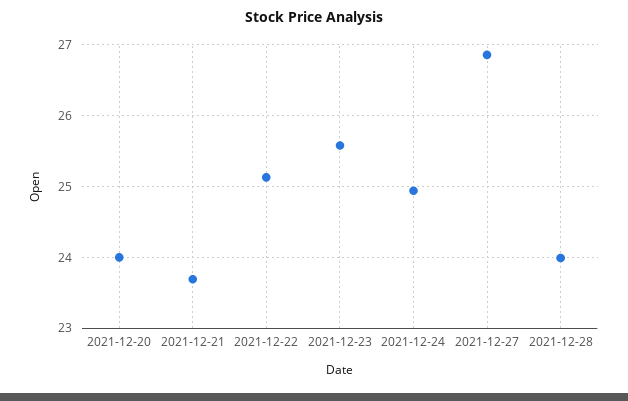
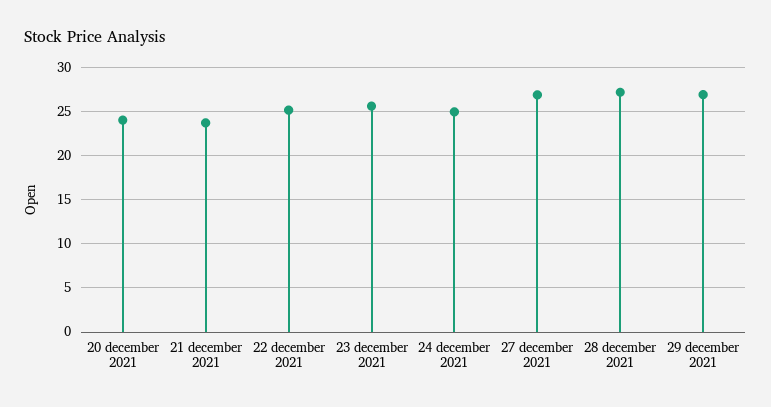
2021-12-28: 24 -> 27
29 december 2021: none -> 27

